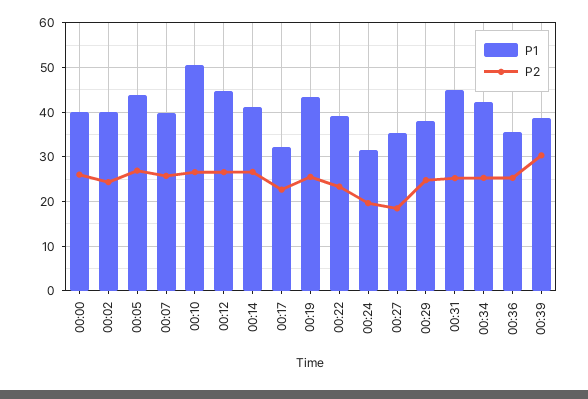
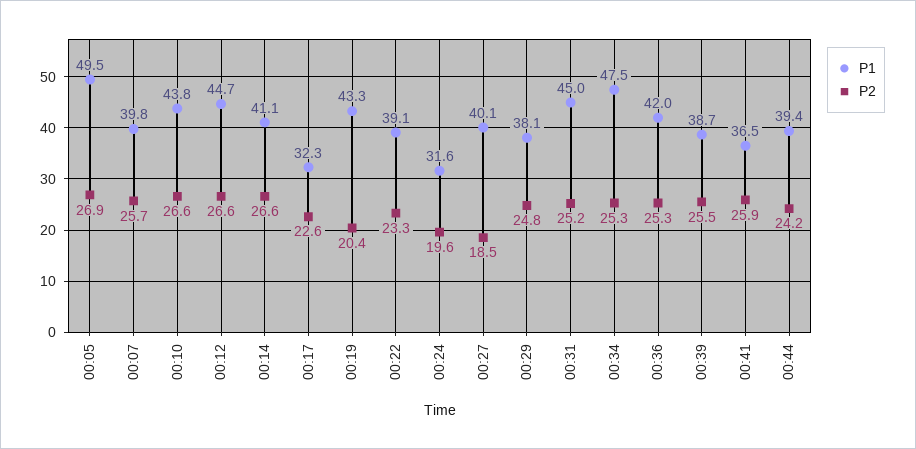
P1, 00:00: 40 -> none
P2, 00:00: 26 -> none
P1, 00:02: 40 -> none
P2, 00:02: 24 -> none
P1, 00:05: 44 -> 49.5
P1, 00:10: 50 -> 43.8
P2, 00:19: 26 -> 20.4
P1, 00:27: 36 -> 40.1
P1, 00:34: 42 -> 47.5
P1, 00:36: 36 -> 42
P2, 00:39: 30 -> 25.5
P1, 00:41: none -> 36.5
P2, 00:41: none -> 25.9
P1, 00:44: none -> 39.4
P2, 00:44: none -> 24.2

